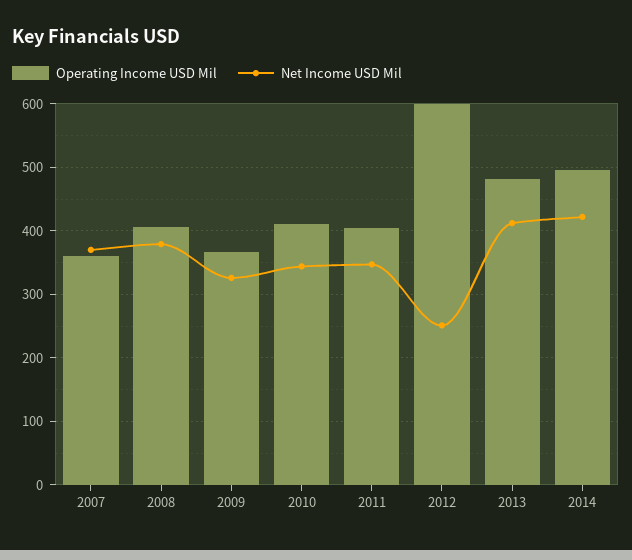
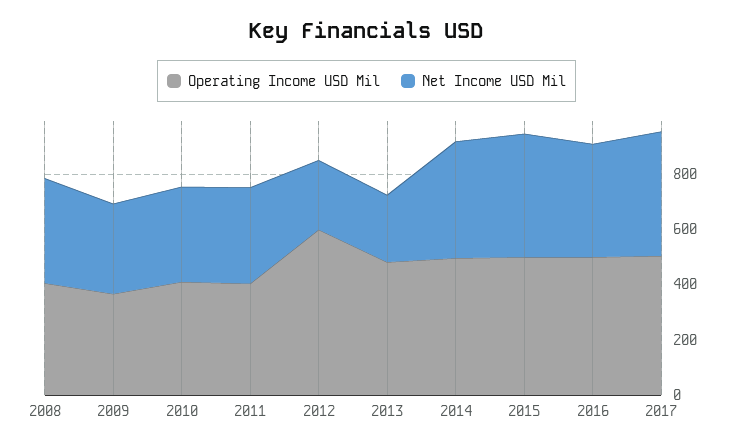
Operating Income USD Mil, 2007: 360 -> none
Net Income USD Mil, 2007: 370 -> none
Net Income USD Mil, 2013: 410 -> 250
Operating Income USD Mil, 2015: none -> 500
Net Income USD Mil, 2015: none -> 450
Operating Income USD Mil, 2016: none -> 500
Net Income USD Mil, 2016: none -> 400
Operating Income USD Mil, 2017: none -> 500
Net Income USD Mil, 2017: none -> 450

